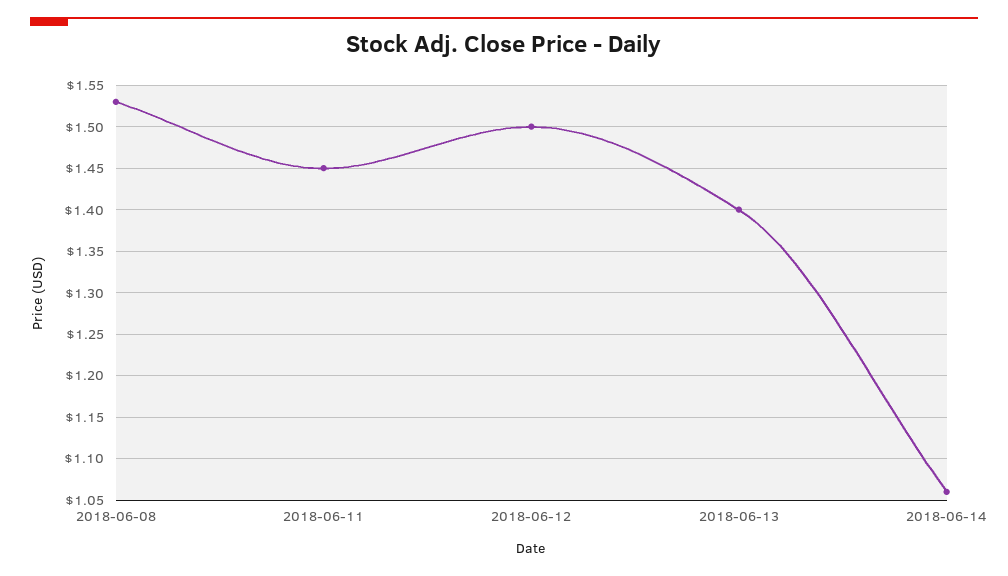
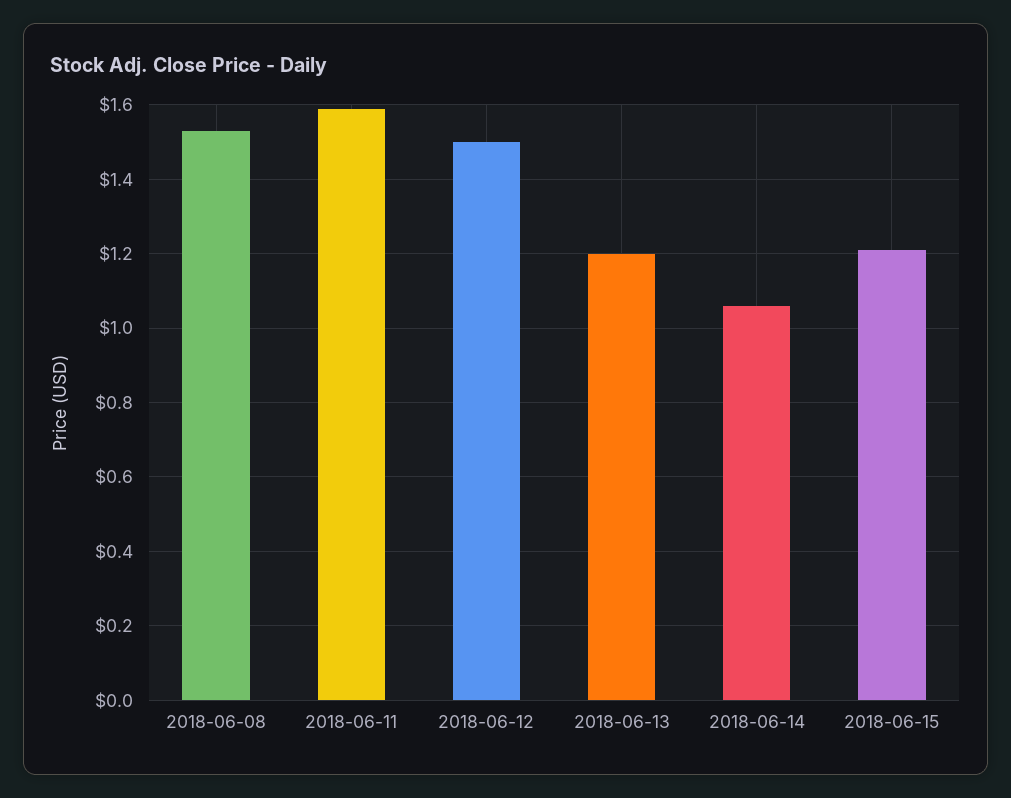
2018-06-11: 1.45 -> 1.6
2018-06-13: 1.4 -> 1.2
2018-06-15: none -> 1.2

